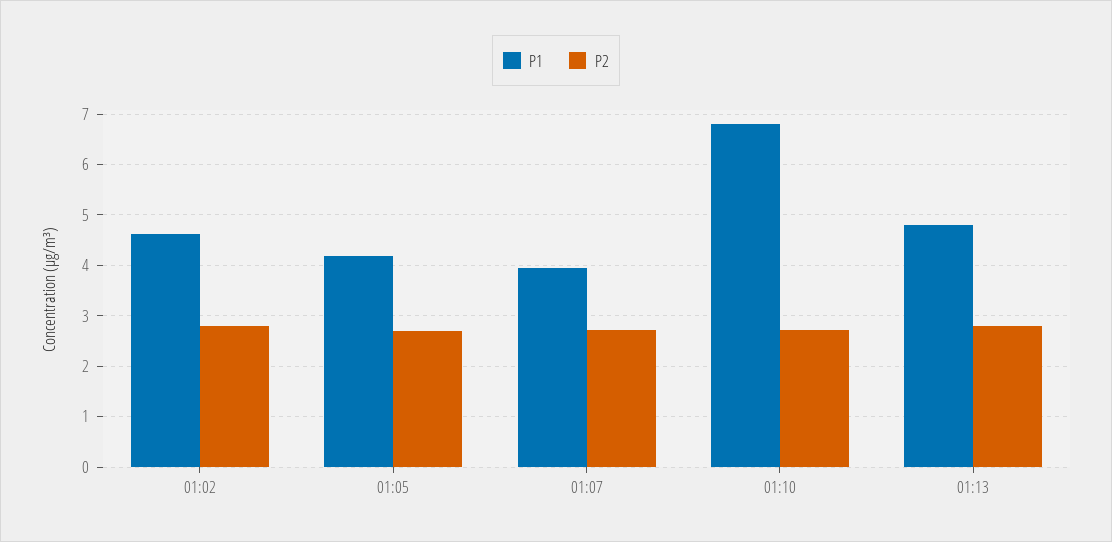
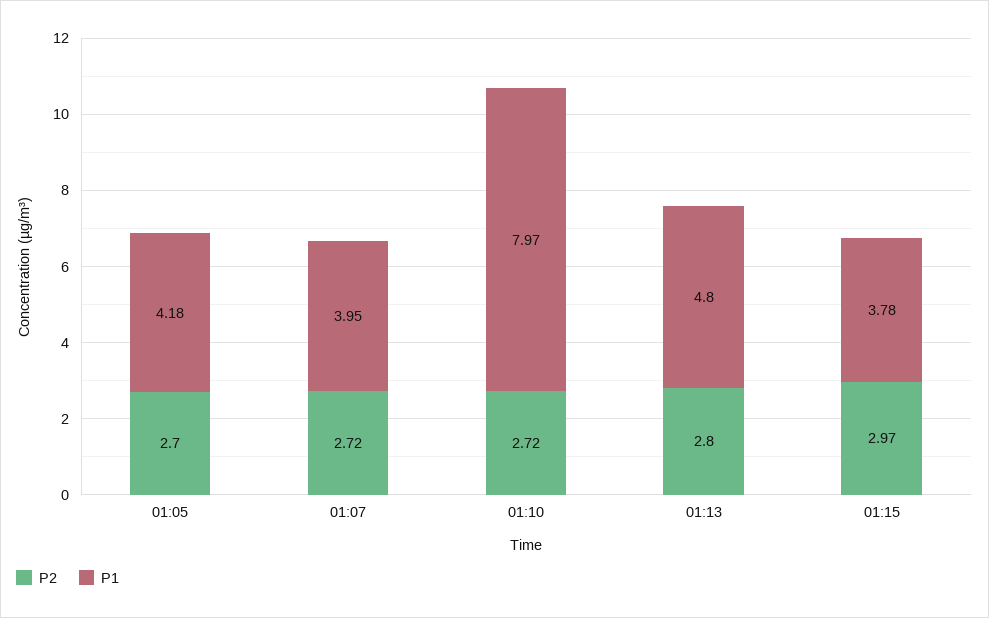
P1, 01:02: 4.6 -> none
P2, 01:02: 2.8 -> none
P1, 01:10: 6.8 -> 7.97
P2, 01:15: none -> 2.97
P1, 01:15: none -> 3.78

